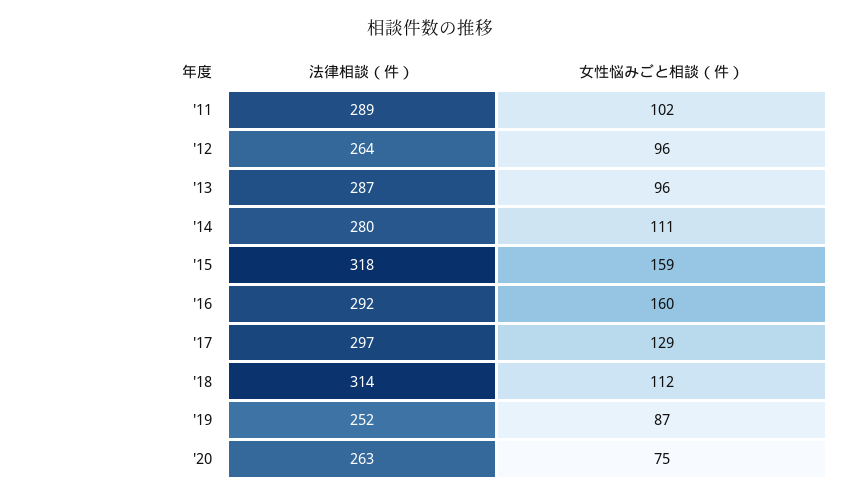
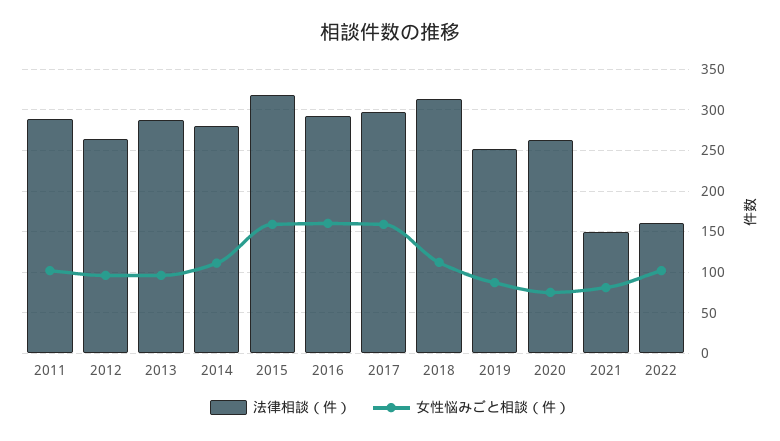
女性悩みごと相談（件）, '17: 129 -> 160
法律相談（件）, 2021: none -> 150
女性悩みごと相談（件）, 2021: none -> 80
法律相談（件）, 2022: none -> 160
女性悩みごと相談（件）, 2022: none -> 100

